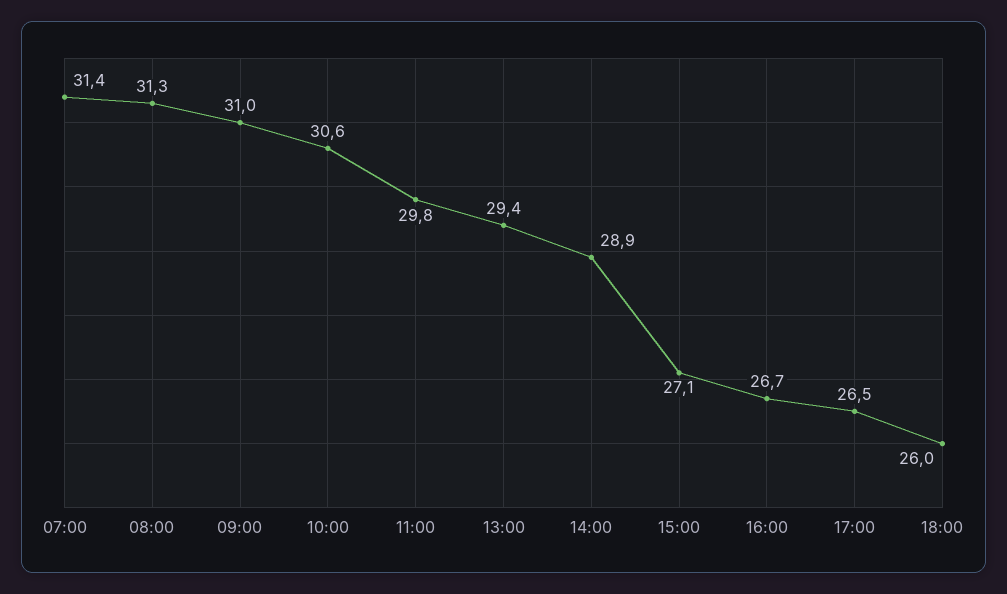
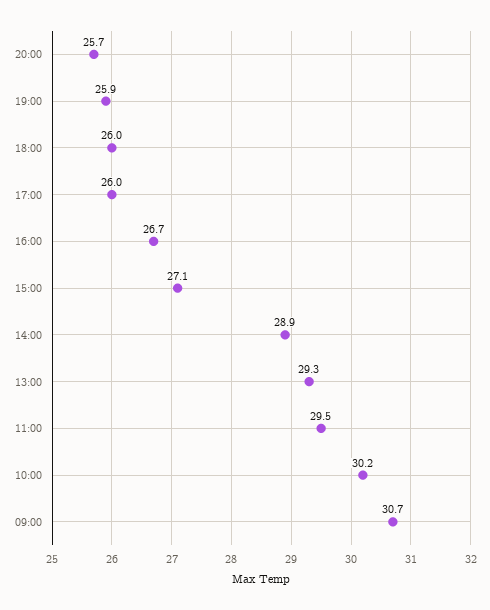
07:00: 31.4 -> none
08:00: 31.3 -> none
09:00: 31 -> 30.7
10:00: 30.6 -> 30.2
11:00: 29.8 -> 29.5
13:00: 29.4 -> 29.3
17:00: 26.5 -> 26
20:00: none -> 25.7
19:00: none -> 25.9

